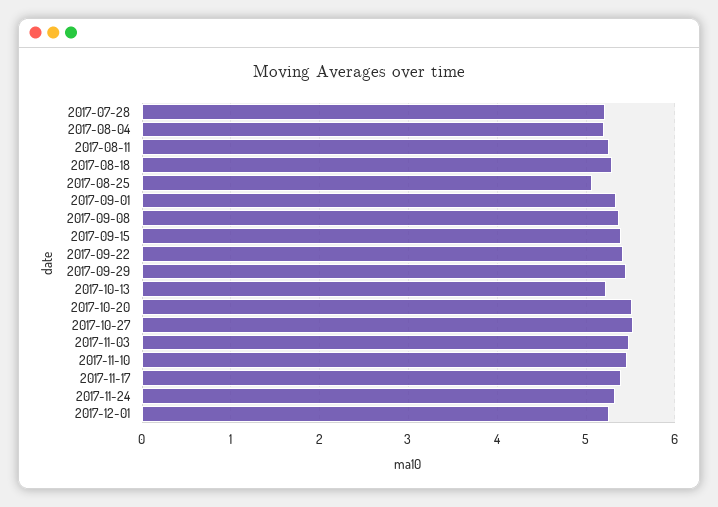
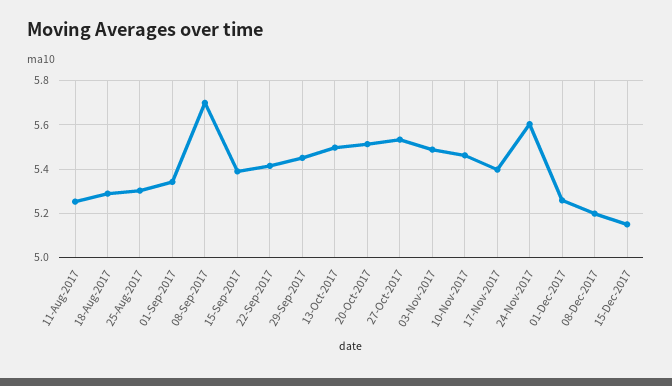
2017-07-28: 5.2 -> none
2017-08-04: 5.2 -> none
2017-08-25: 5.1 -> 5.3
2017-09-08: 5.4 -> 5.7
2017-10-13: 5.2 -> 5.5
2017-11-24: 5.3 -> 5.6
08-Dec-2017: none -> 5.2
15-Dec-2017: none -> 5.15

